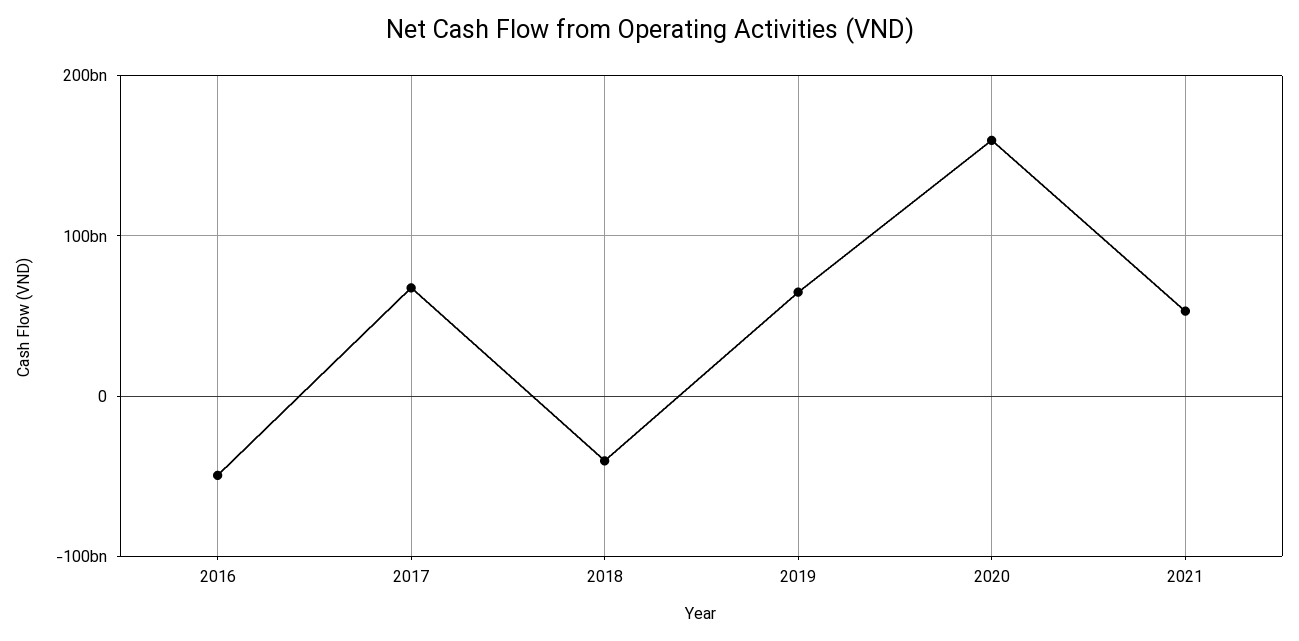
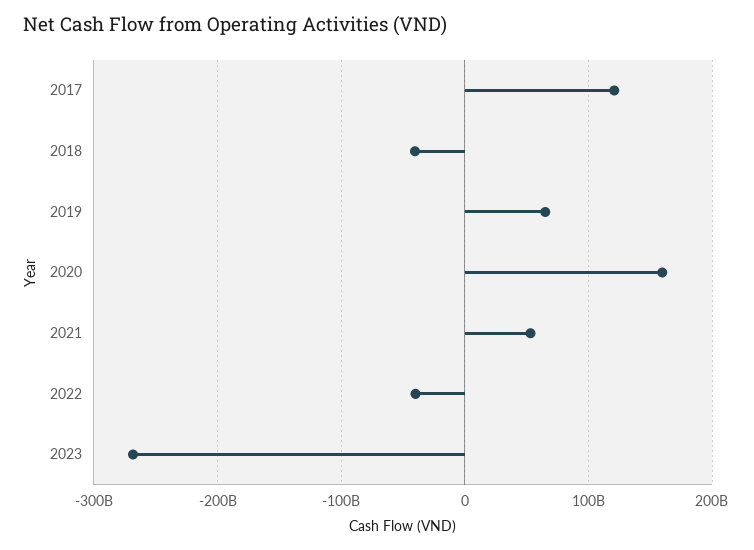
2016: -50000000000 -> none
2017: 70000000000 -> 120000000000
2022: none -> -40000000000
2023: none -> -270000000000

